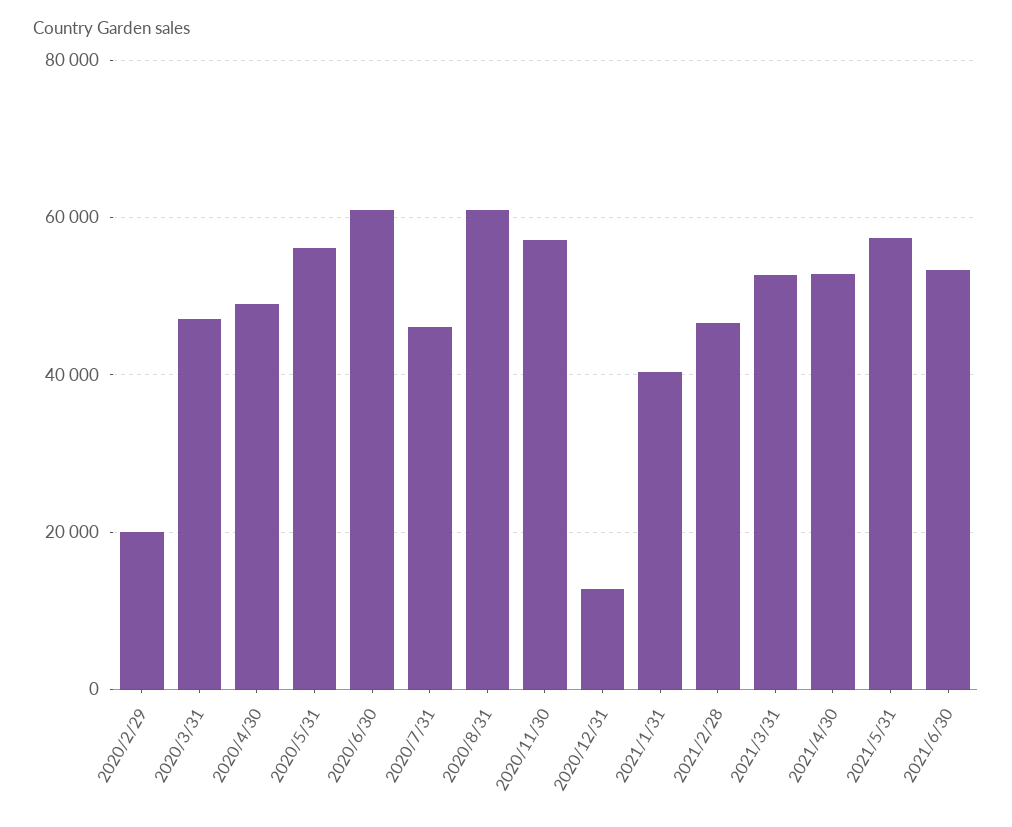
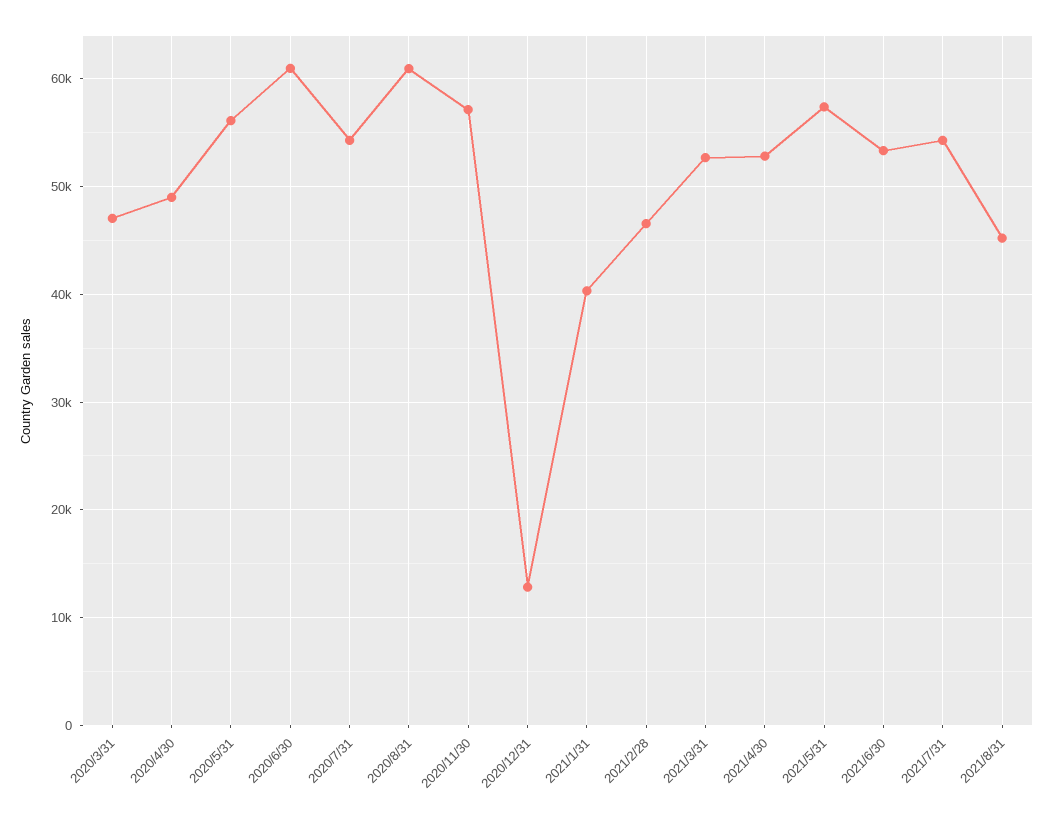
2020/2/29: 20000 -> none
2020/7/31: 46000 -> 54000
2021/7/31: none -> 54000
2021/8/31: none -> 45000

